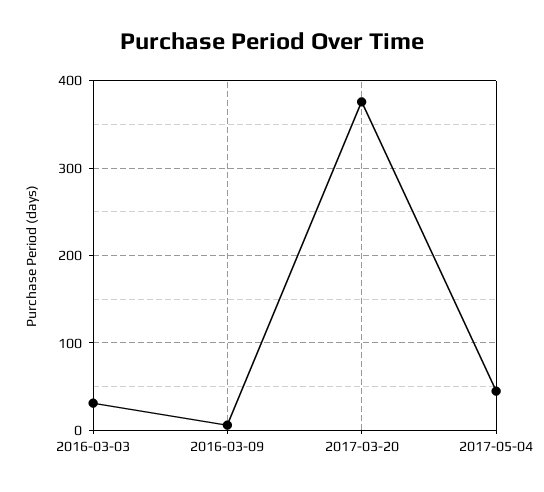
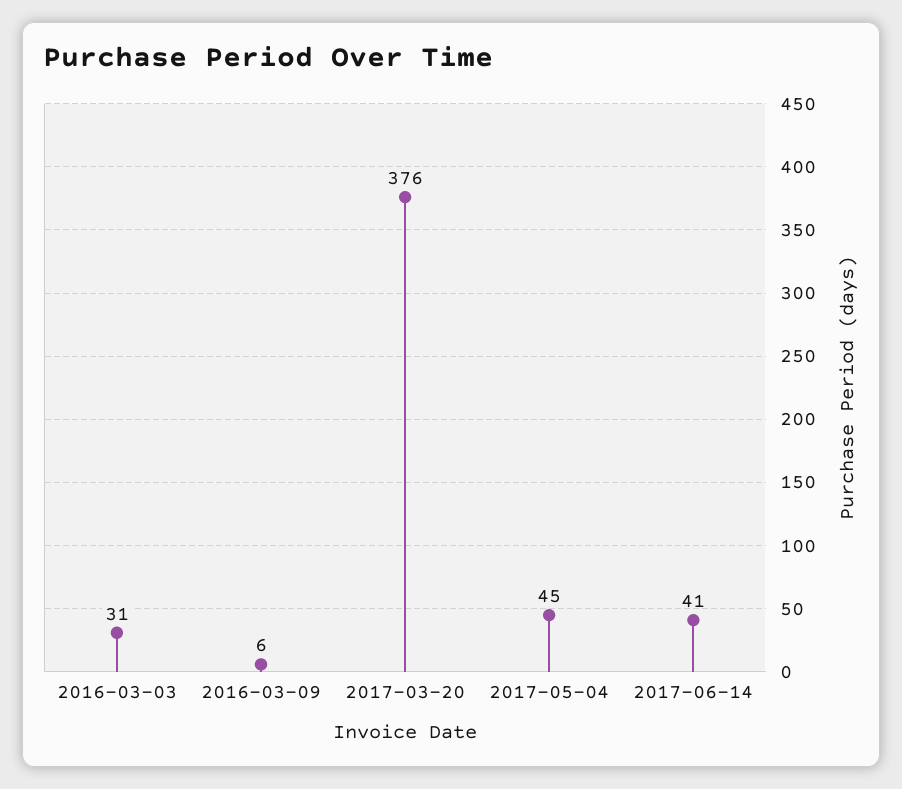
2017-06-14: none -> 41

